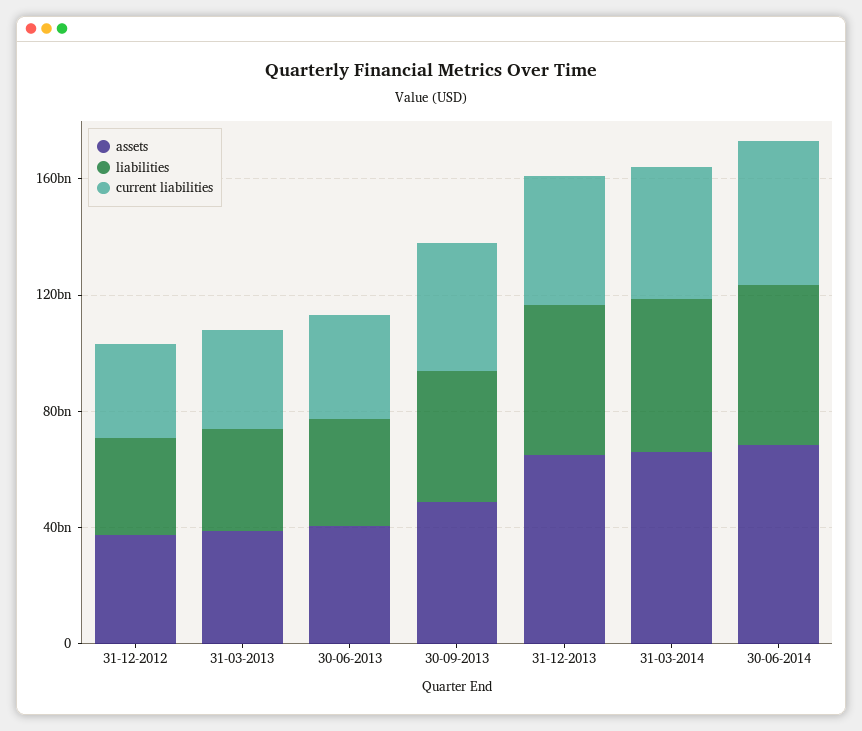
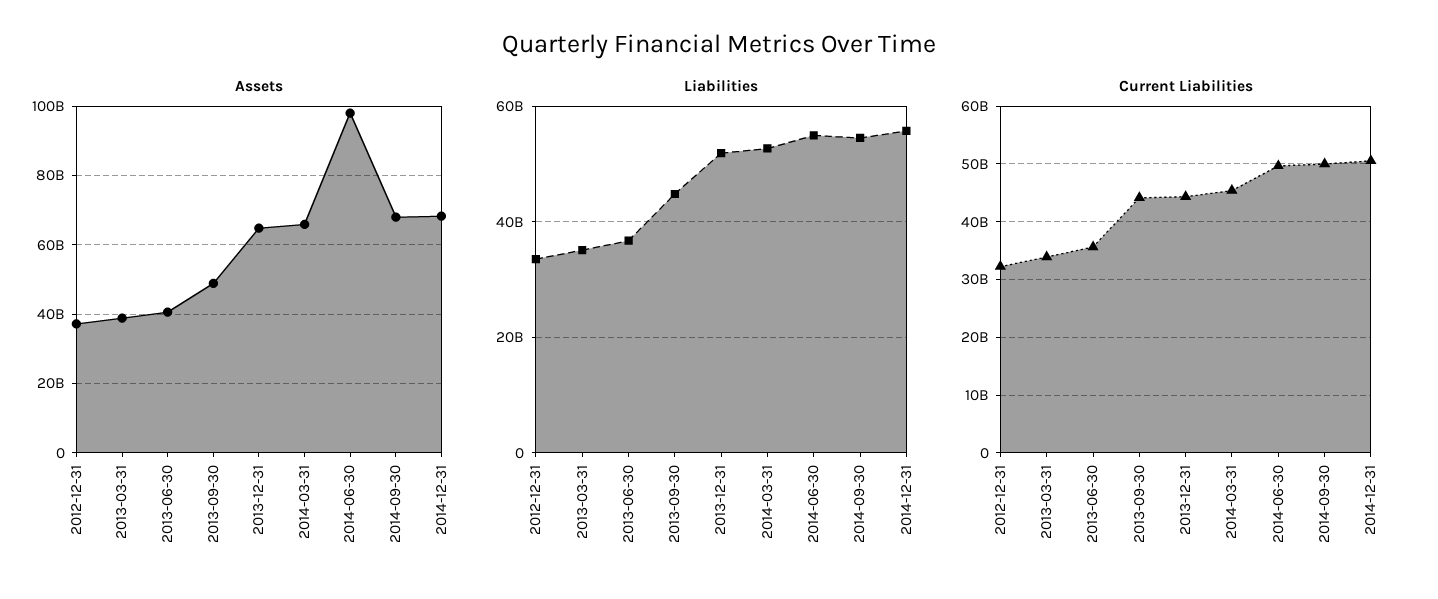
assets, 30-06-2014: 70000000000 -> 98000000000
assets, 2014-09-30: none -> 68000000000
assets, 2014-12-31: none -> 68000000000
liabilities, 2014-09-30: none -> 54000000000
liabilities, 2014-12-31: none -> 56000000000
current liabilities, 2014-09-30: none -> 50000000000
current liabilities, 2014-12-31: none -> 50000000000

